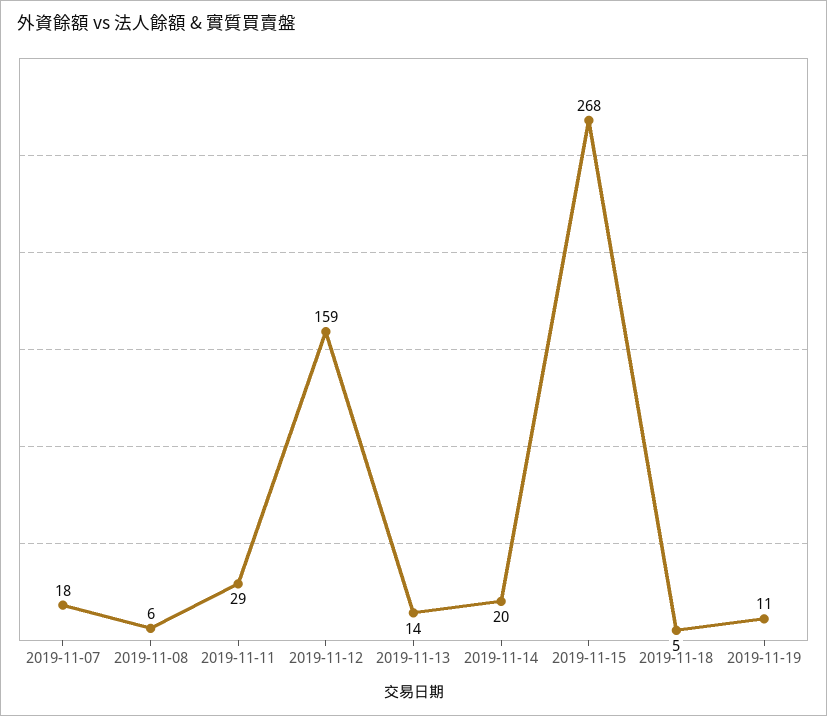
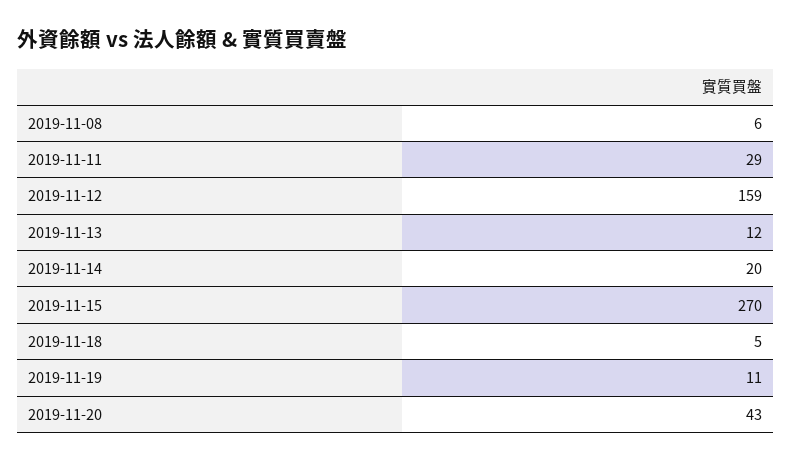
2019-11-07: 18 -> none
2019-11-13: 14 -> 12
2019-11-15: 268 -> 270
2019-11-20: none -> 43

